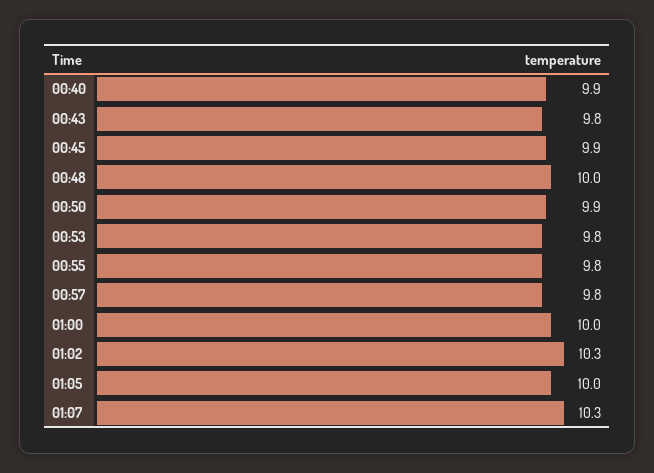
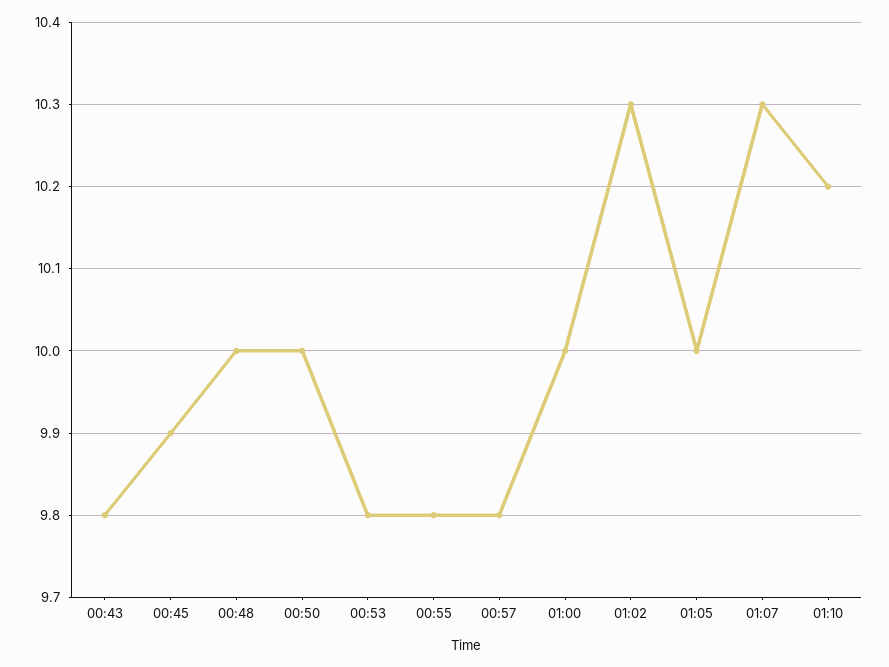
00:40: 9.9 -> none
00:50: 9.9 -> 10
01:10: none -> 10.2

